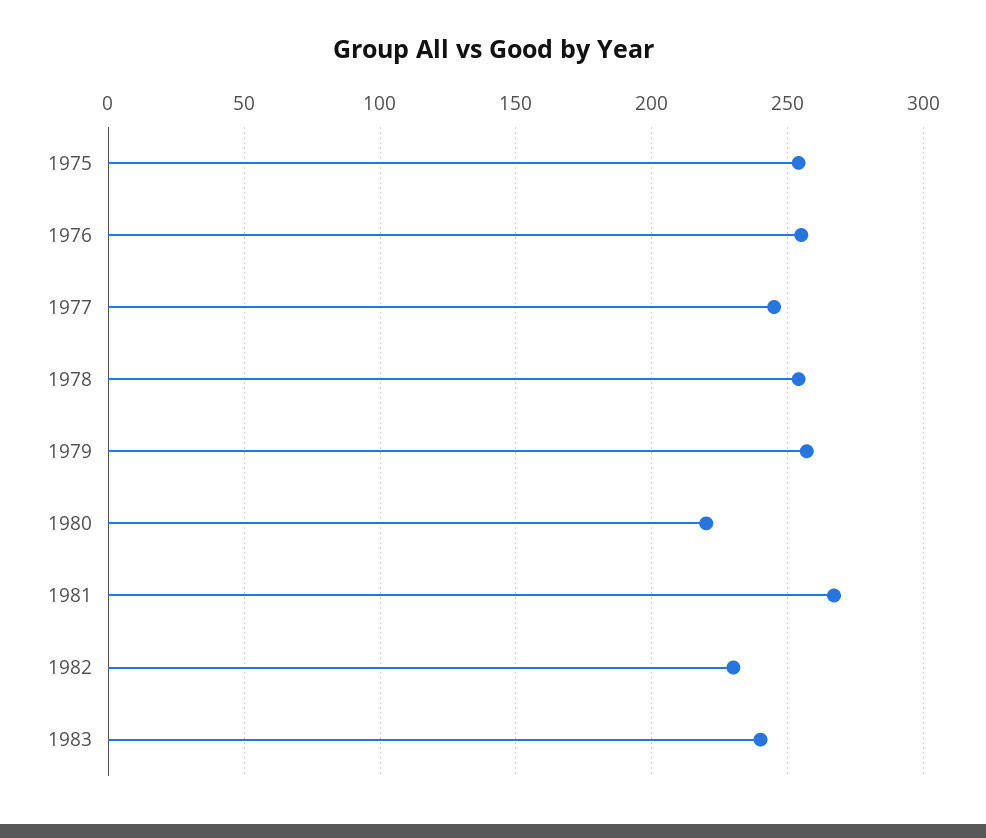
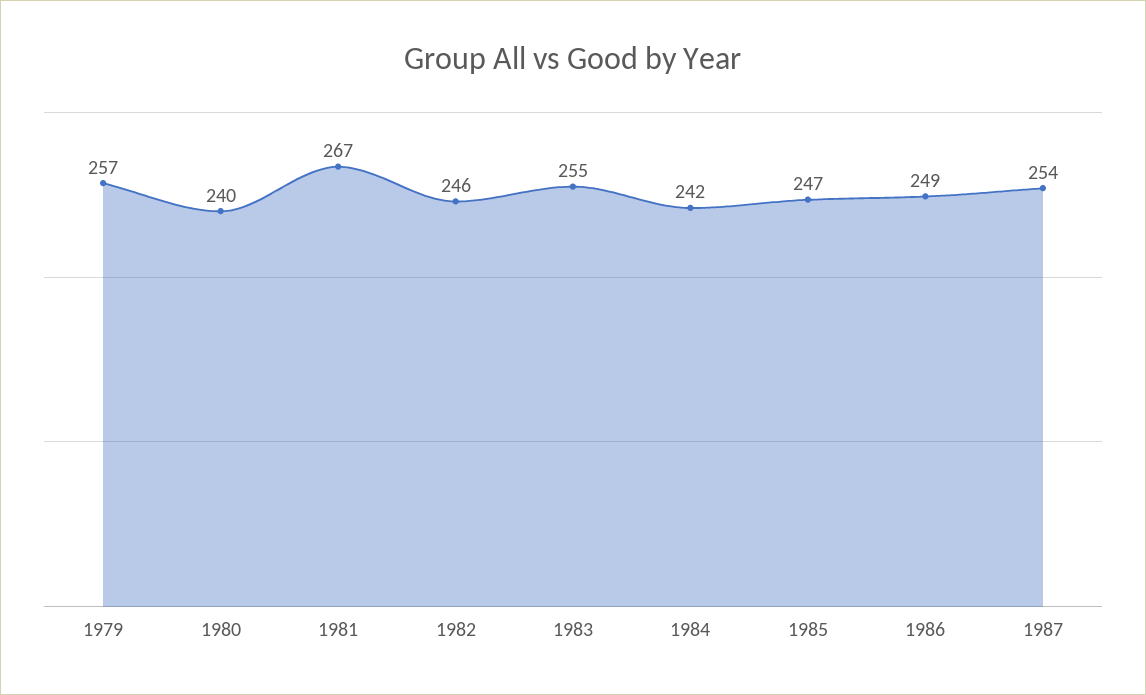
1975: 255 -> none
1976: 255 -> none
1977: 245 -> none
1978: 255 -> none
1980: 220 -> 240
1982: 230 -> 246
1983: 240 -> 255
1984: none -> 242
1985: none -> 247
1986: none -> 249
1987: none -> 254

